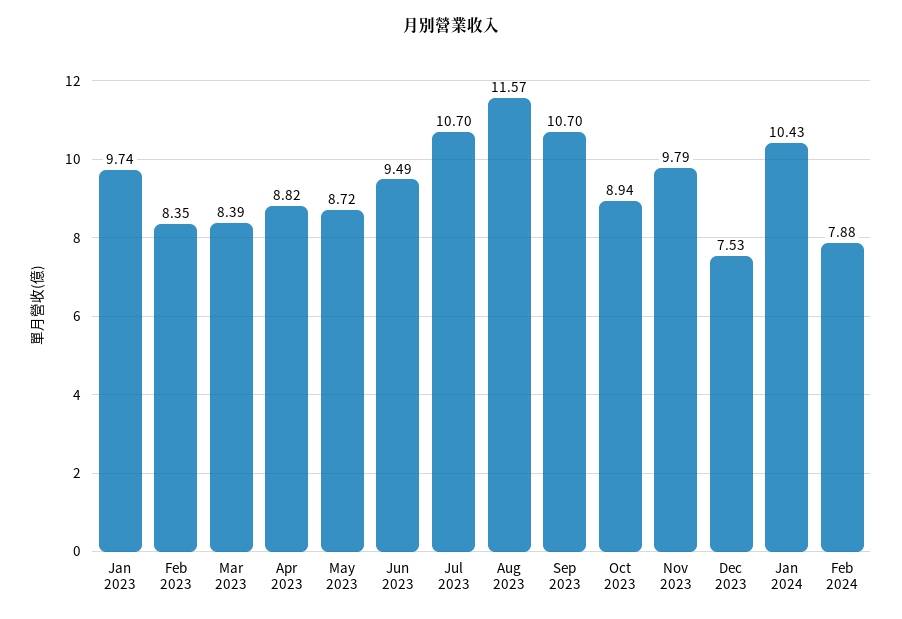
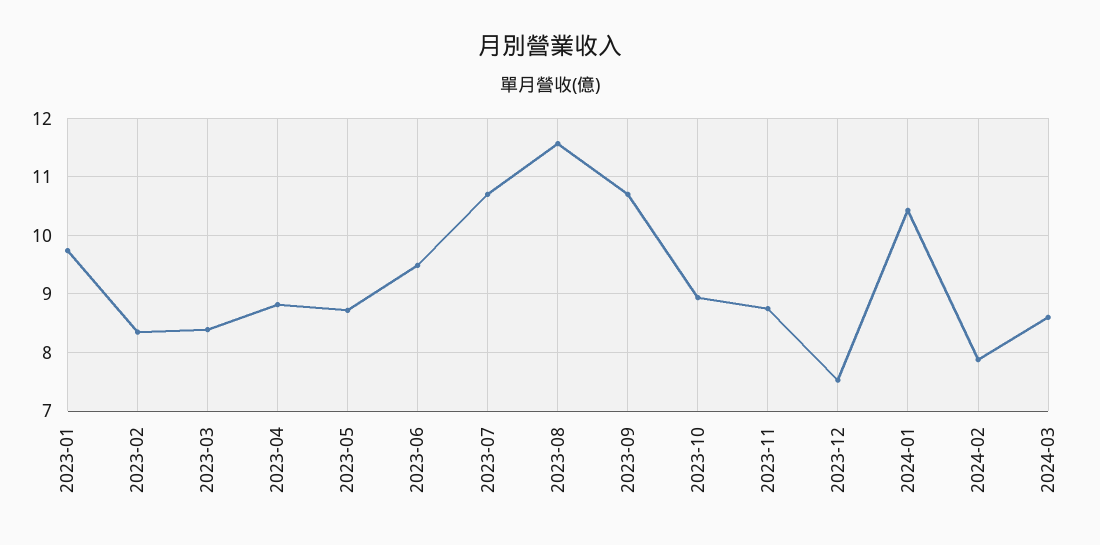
Nov 2023: 9.79 -> 8.8
2024-03: none -> 8.6

